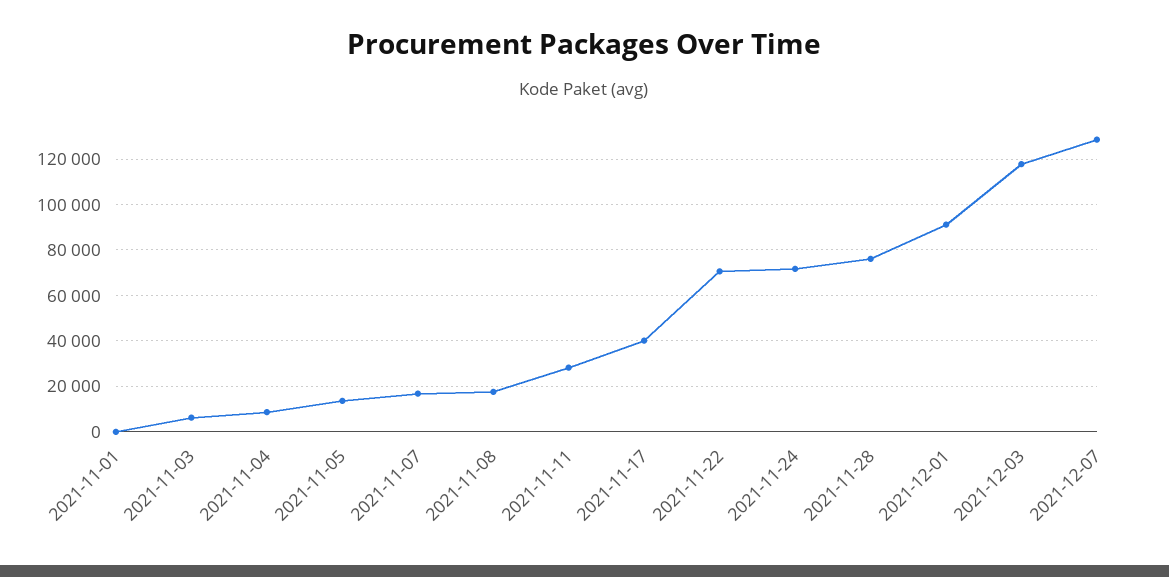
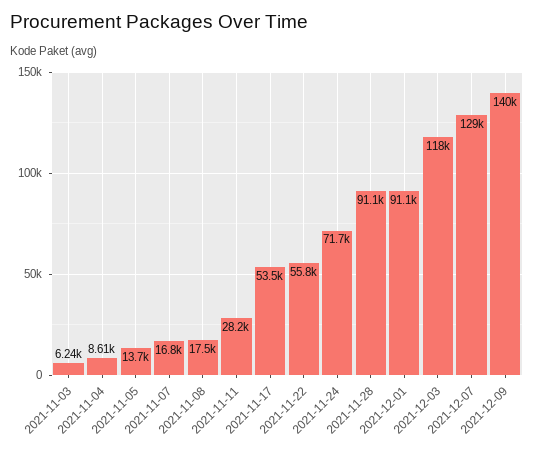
2021-11-01: 0 -> none
2021-11-17: 40000 -> 53500
2021-11-22: 70000 -> 55800
2021-11-28: 75000 -> 91100
2021-12-09: none -> 140000

